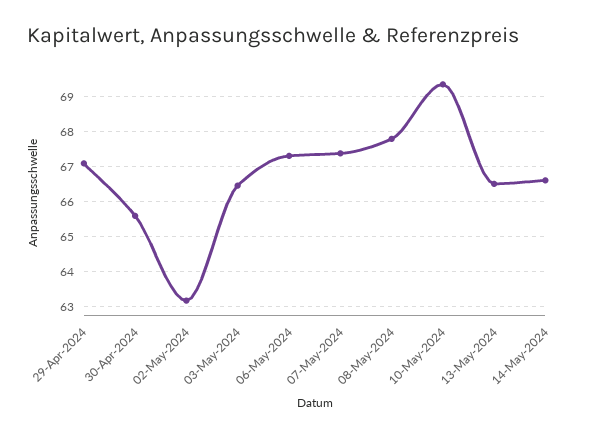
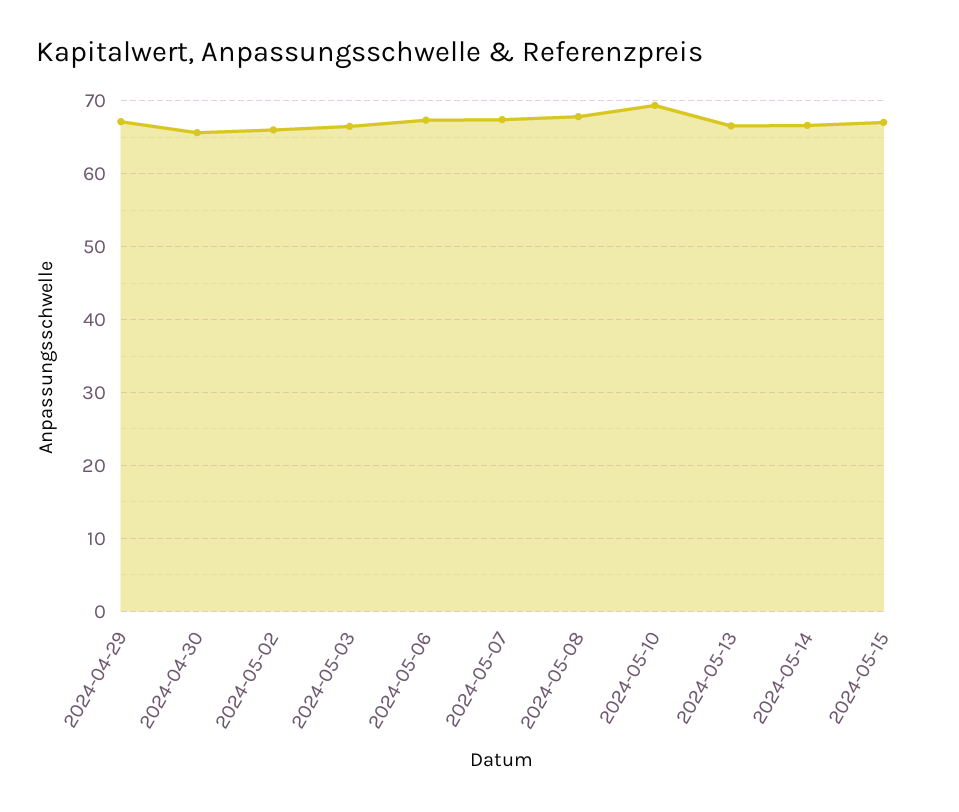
02-May-2024: 63.2 -> 66
2024-05-15: none -> 67

